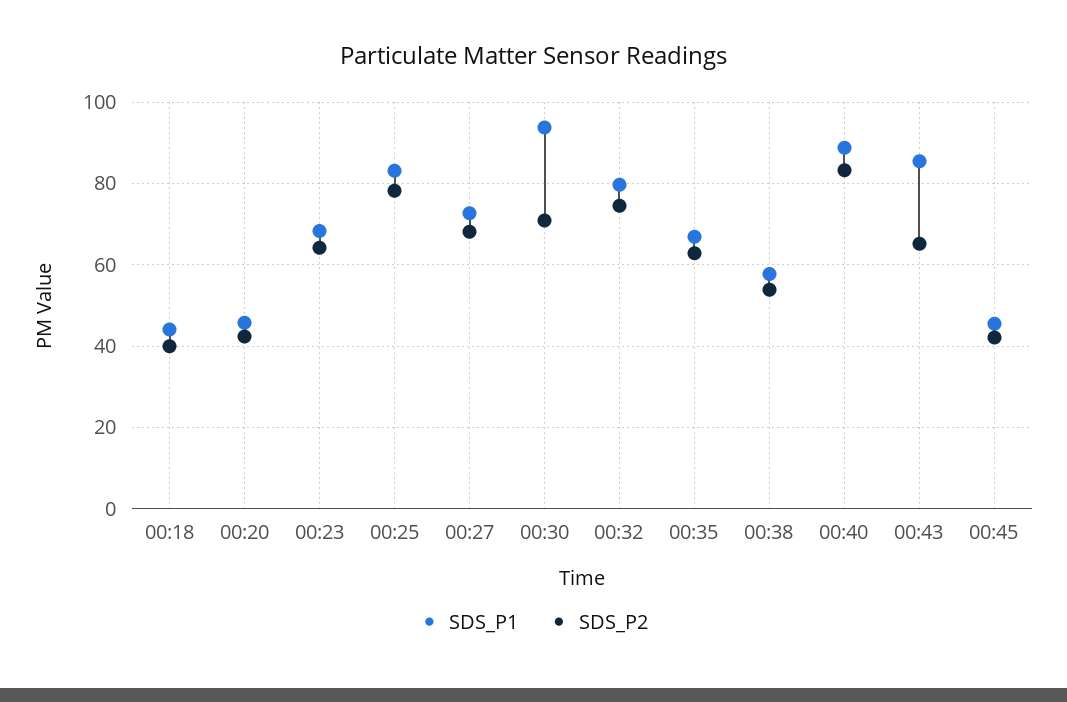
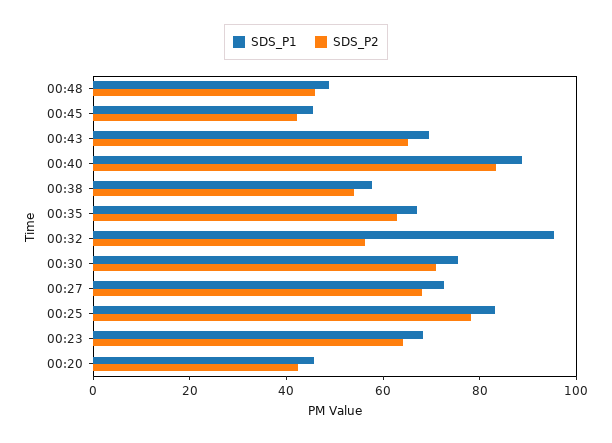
SDS_P1, 00:18: 44 -> none
SDS_P2, 00:18: 40 -> none
SDS_P1, 00:30: 94 -> 75
SDS_P1, 00:32: 80 -> 95
SDS_P2, 00:32: 74 -> 55
SDS_P1, 00:43: 86 -> 70
SDS_P1, 00:48: none -> 50
SDS_P2, 00:48: none -> 45

